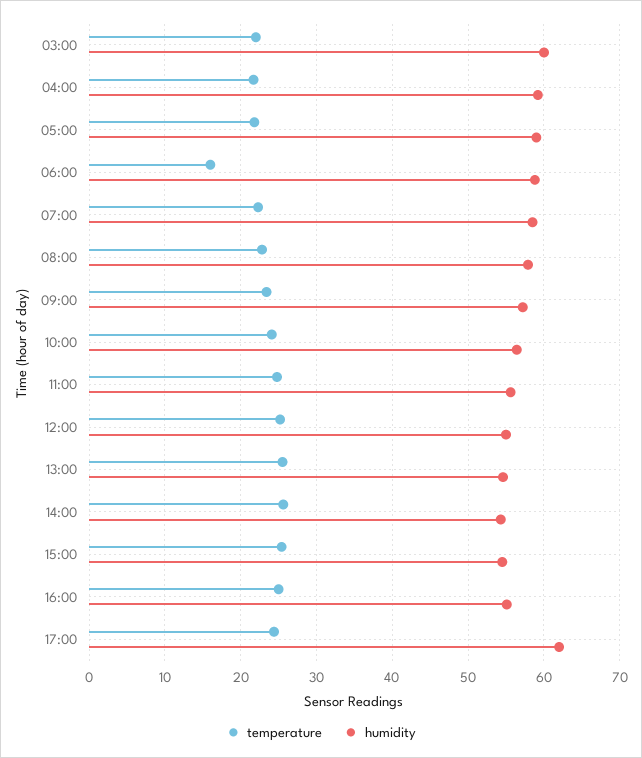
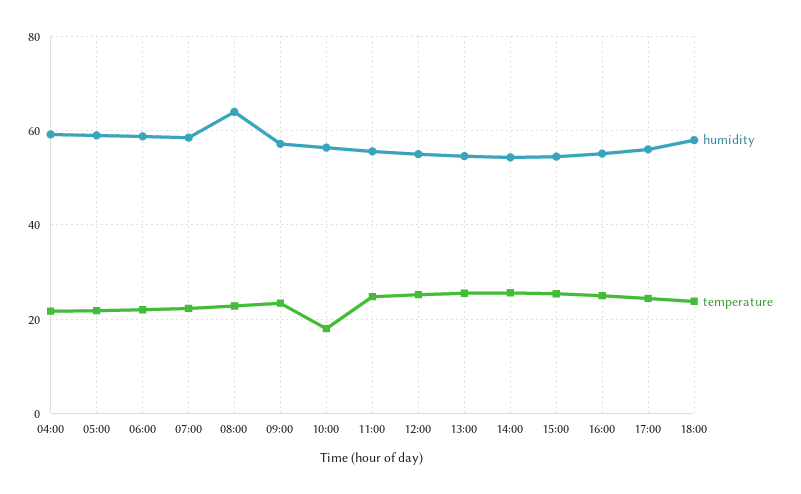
temperature, 03:00: 22 -> none
humidity, 03:00: 60 -> none
temperature, 06:00: 16 -> 22
humidity, 08:00: 58 -> 64
temperature, 10:00: 24 -> 18
humidity, 17:00: 62 -> 56
humidity, 18:00: none -> 58
temperature, 18:00: none -> 24

